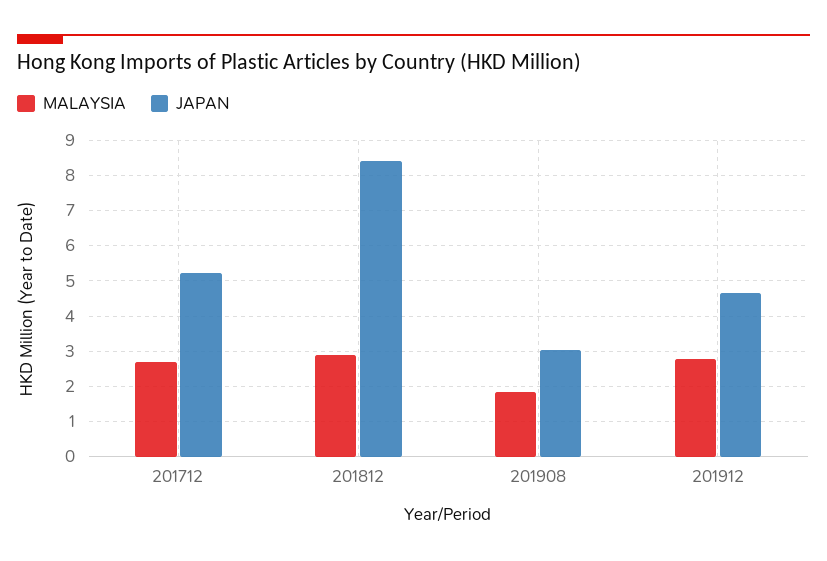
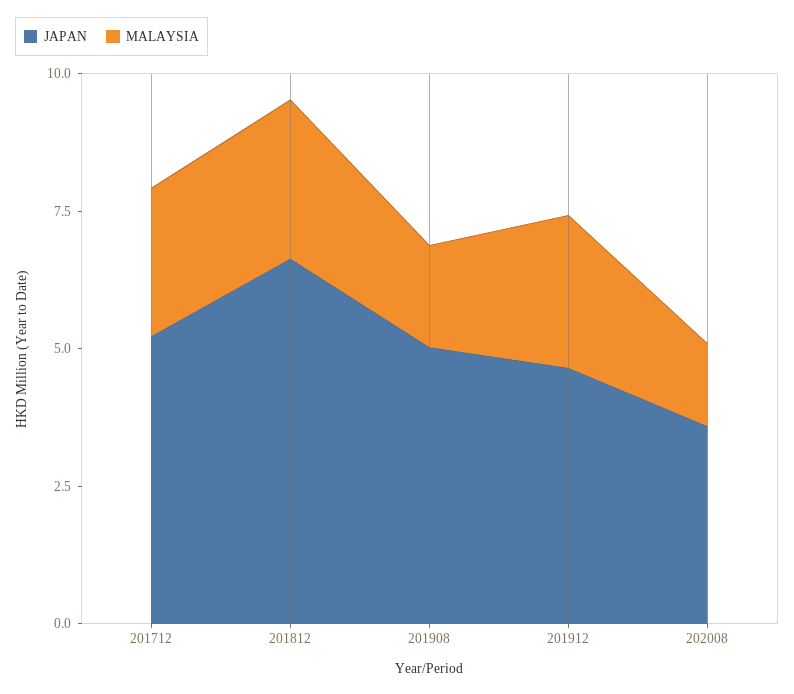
JAPAN, 201812: 8.4 -> 6.5
JAPAN, 201908: 3 -> 5
JAPAN, 202008: none -> 3.5
MALAYSIA, 202008: none -> 1.5

